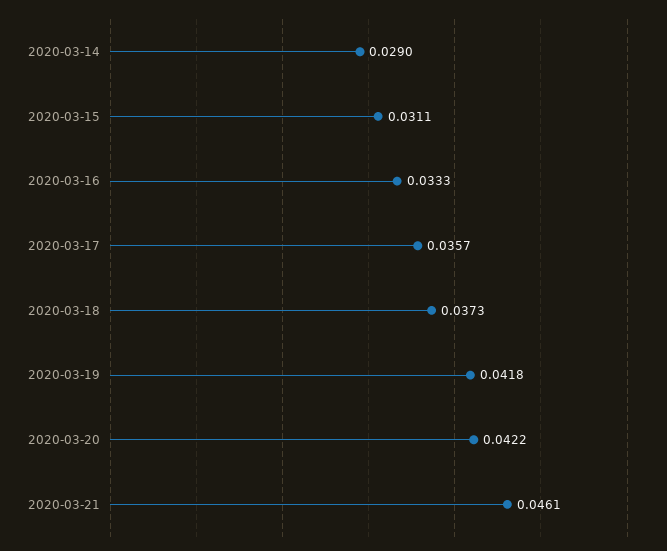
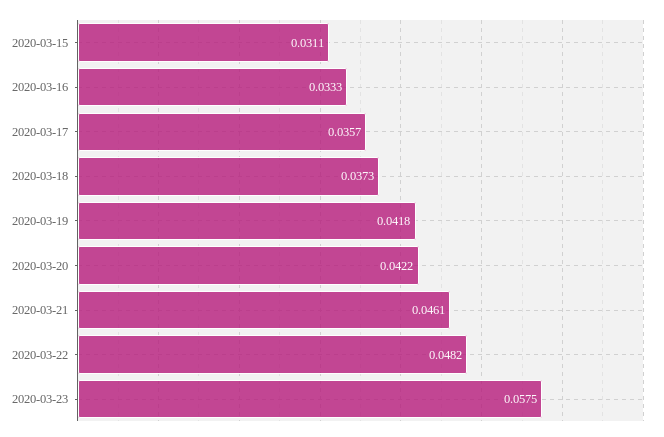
2020-03-14: 0.029 -> none
2020-03-22: none -> 0.0482
2020-03-23: none -> 0.0575

